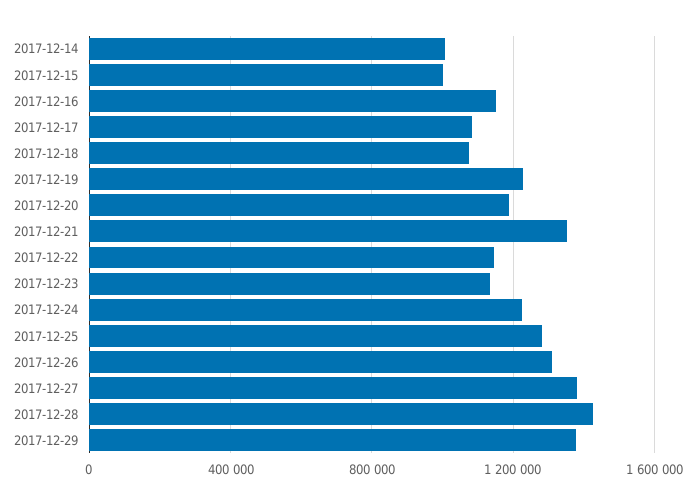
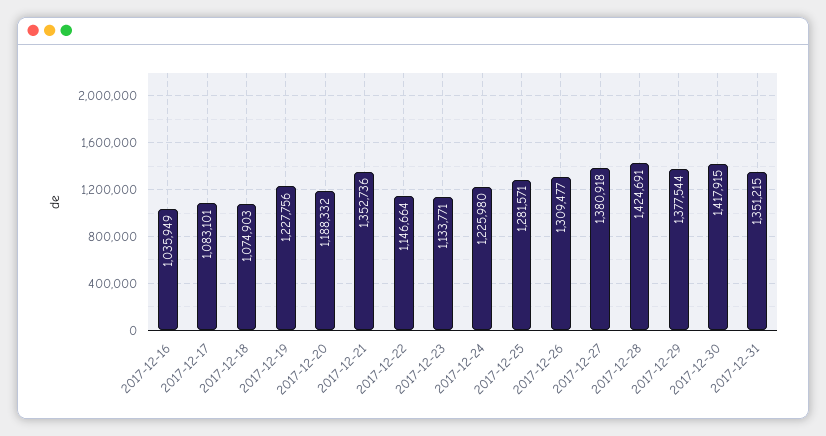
2017-12-14: 1000000 -> none
2017-12-15: 1000000 -> none
2017-12-16: 1150000 -> 1035949
2017-12-30: none -> 1417915
2017-12-31: none -> 1351215

